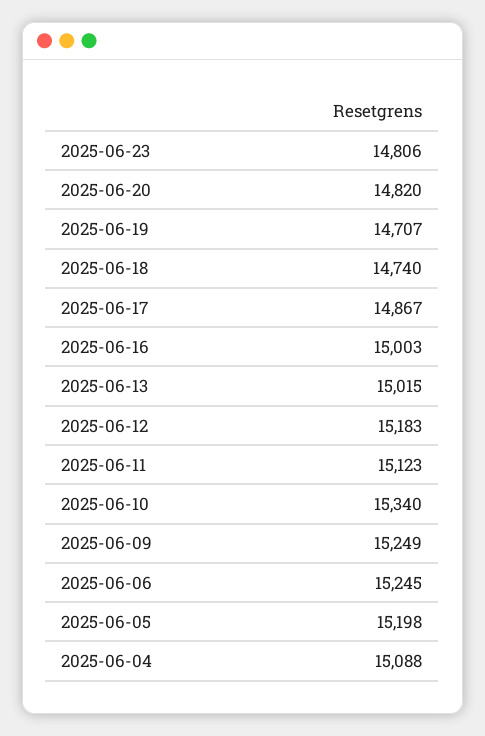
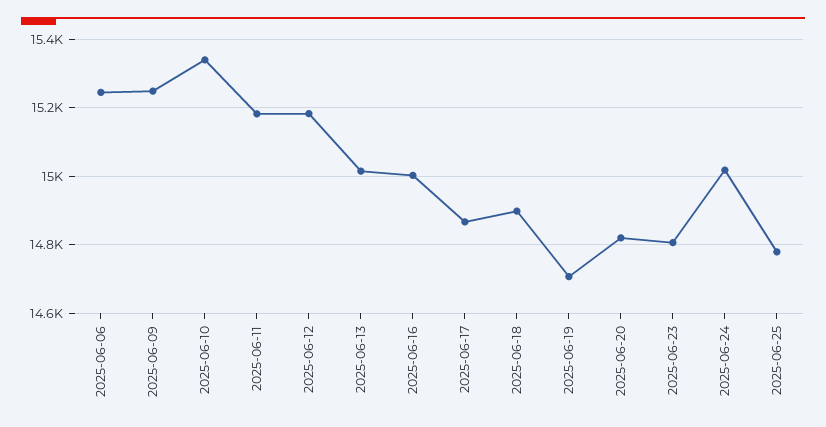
2025-06-18: 14740 -> 14900
2025-06-11: 15123 -> 15180
2025-06-05: 15198 -> none
2025-06-04: 15088 -> none
2025-06-24: none -> 15020
2025-06-25: none -> 14780

